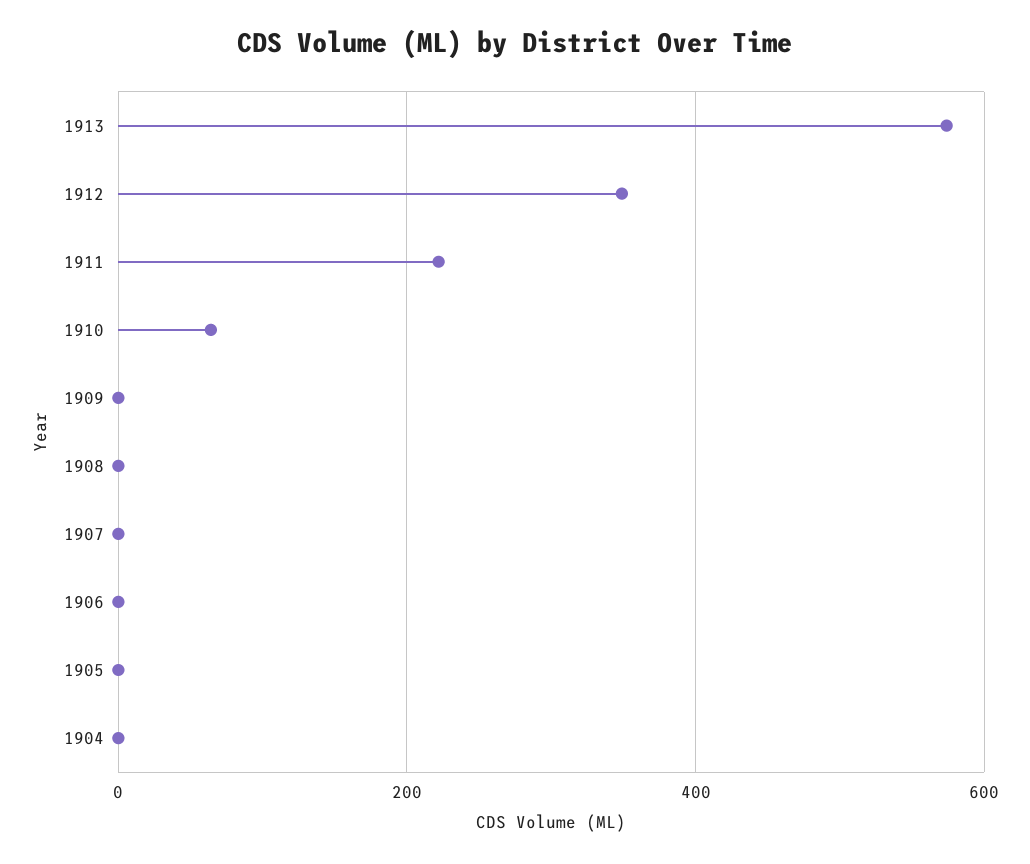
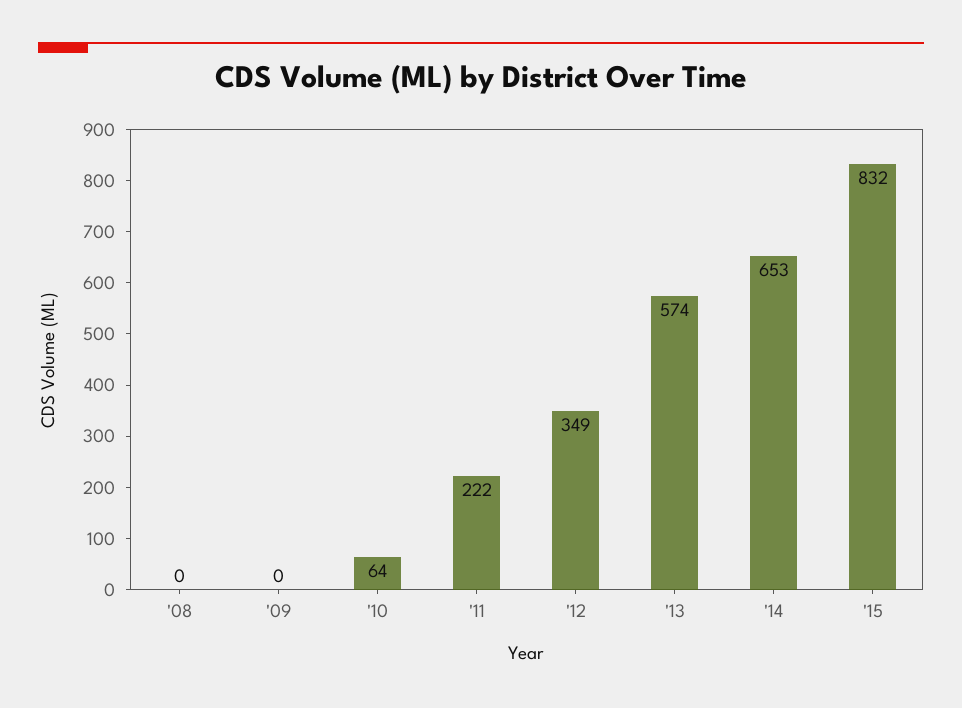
1907: 0 -> none
1906: 0 -> none
1905: 0 -> none
1904: 0 -> none
'14: none -> 653
'15: none -> 832

